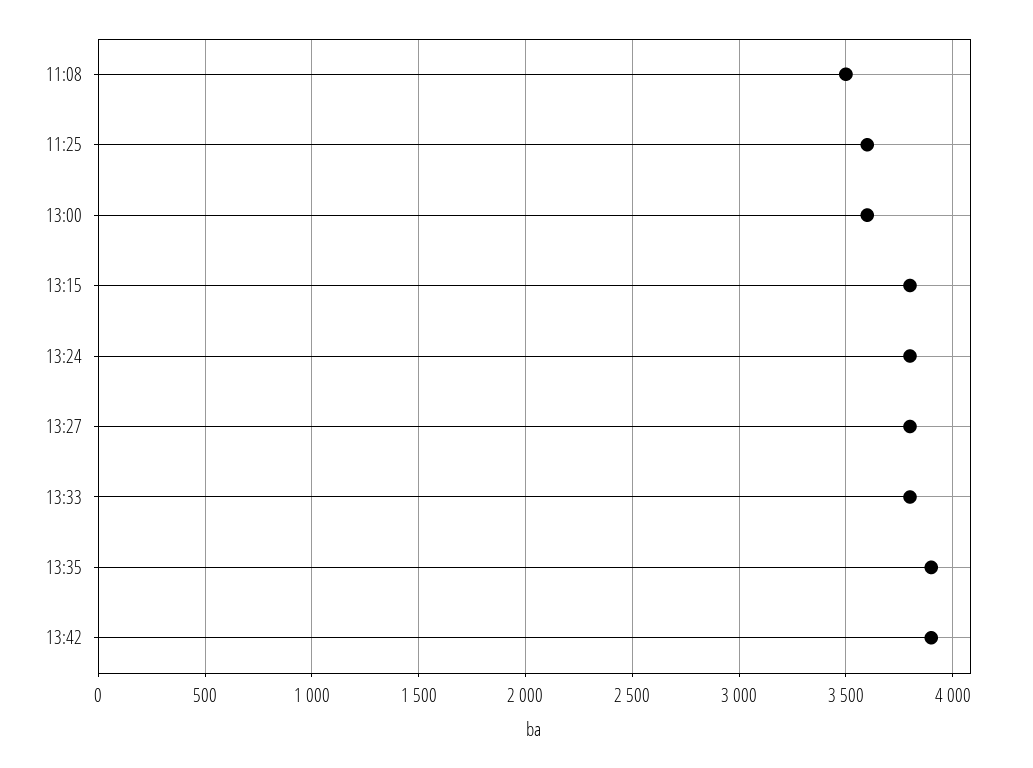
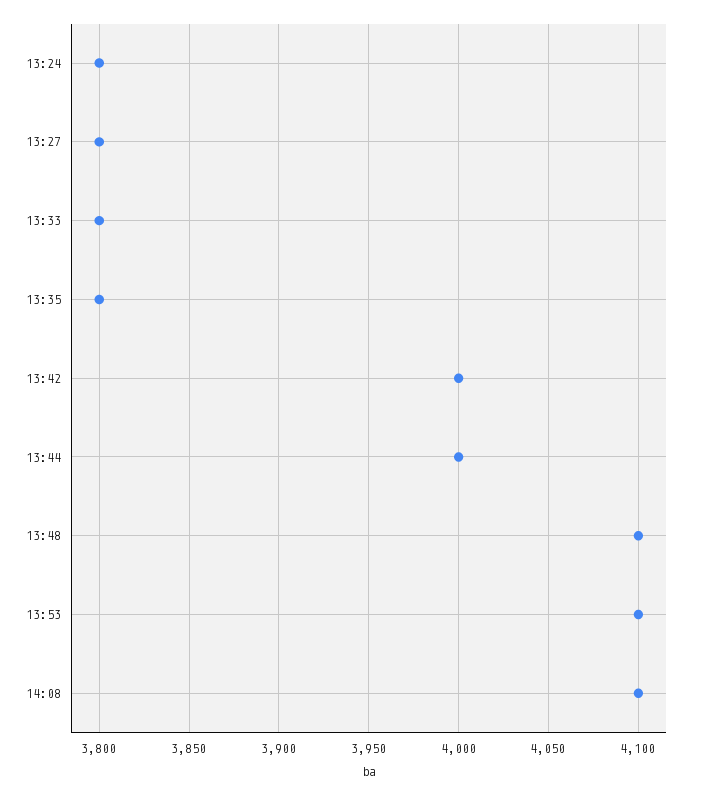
11:08: 3500 -> none
11:25: 3600 -> none
13:00: 3600 -> none
13:15: 3800 -> none
13:35: 3900 -> 3800
13:42: 3900 -> 4000
13:44: none -> 4000
13:48: none -> 4100
13:53: none -> 4100
14:08: none -> 4100

